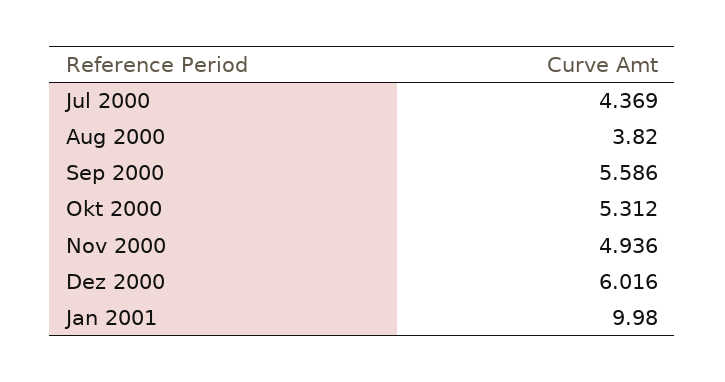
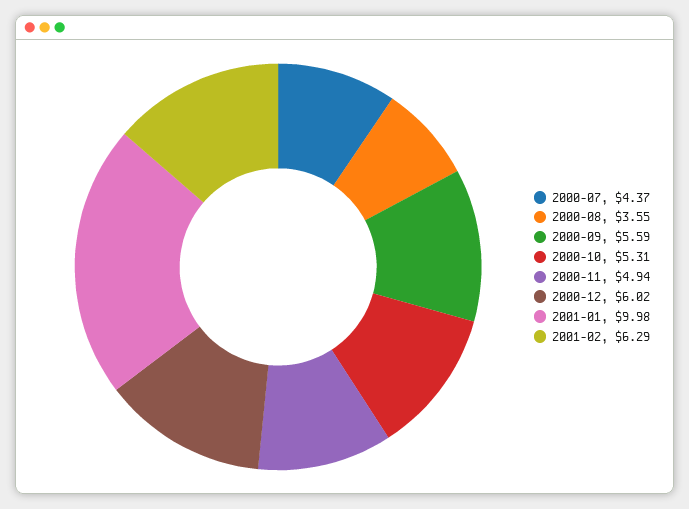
Aug 2000: 3.82 -> 3.55
2001-02: none -> 6.29

